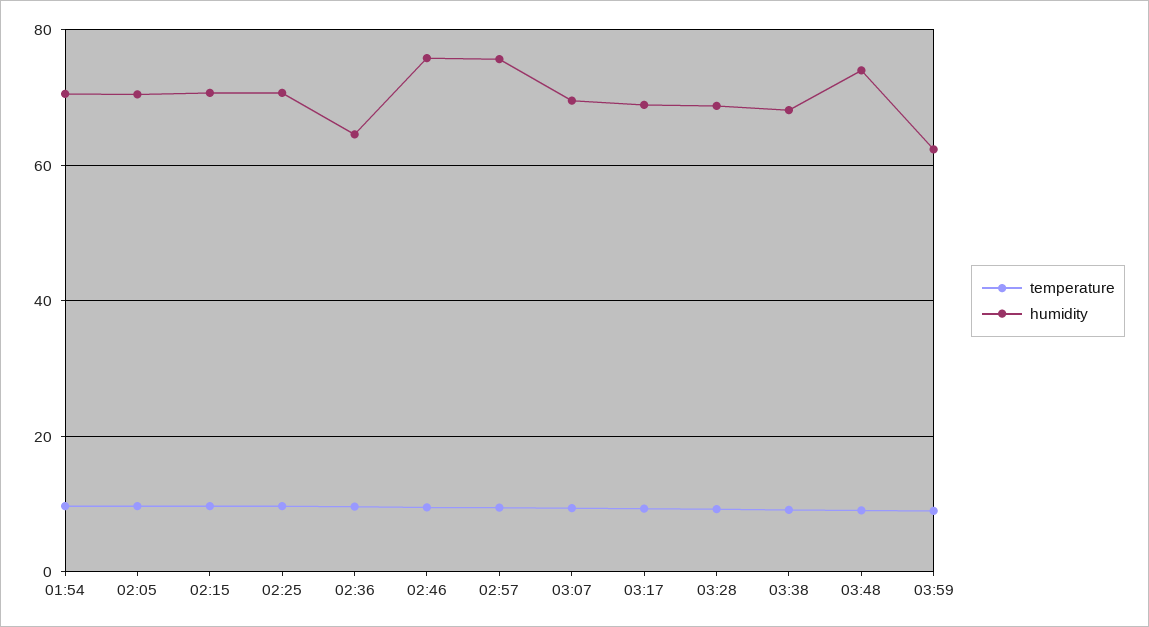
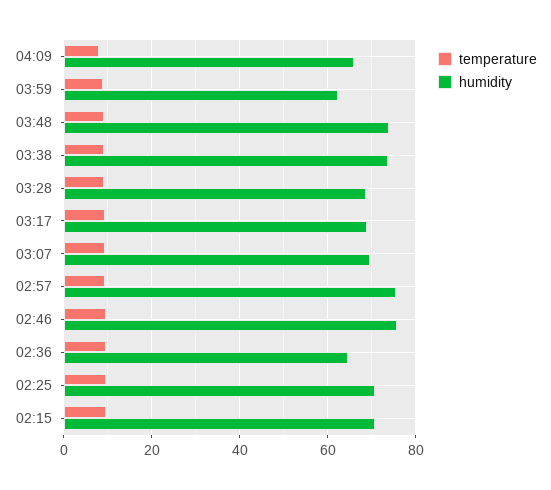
temperature, 01:54: 10 -> none
humidity, 01:54: 70 -> none
temperature, 02:05: 10 -> none
humidity, 02:05: 70 -> none
humidity, 03:38: 68 -> 74
temperature, 04:09: none -> 8
humidity, 04:09: none -> 66

